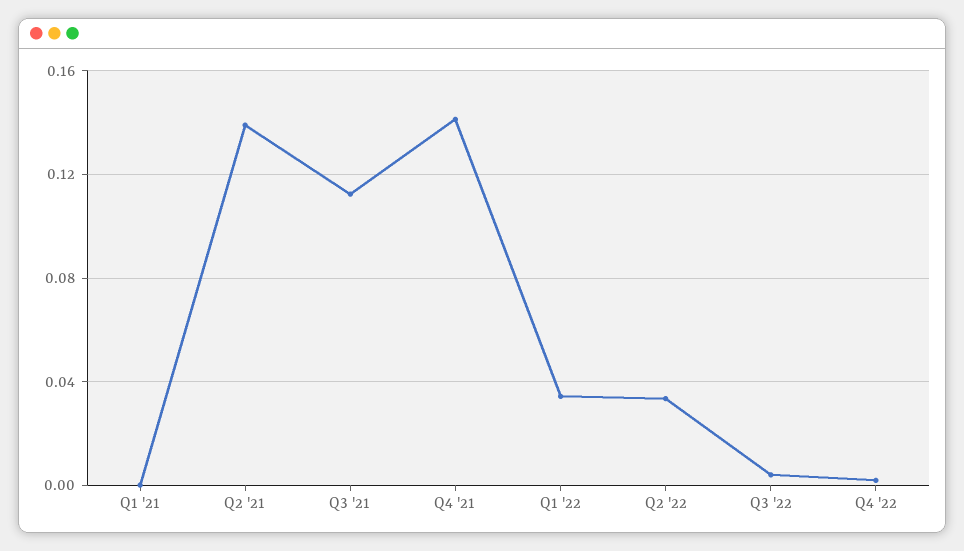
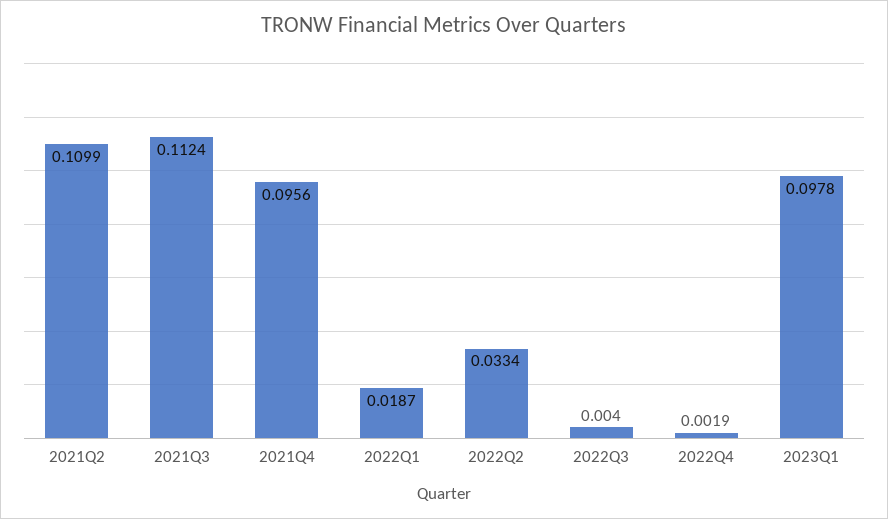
Q1 '21: 0 -> none
Q2 '21: 0.14 -> 0.1099
Q4 '21: 0.14 -> 0.0956
Q1 '22: 0.035 -> 0.0187
2023Q1: none -> 0.0978

